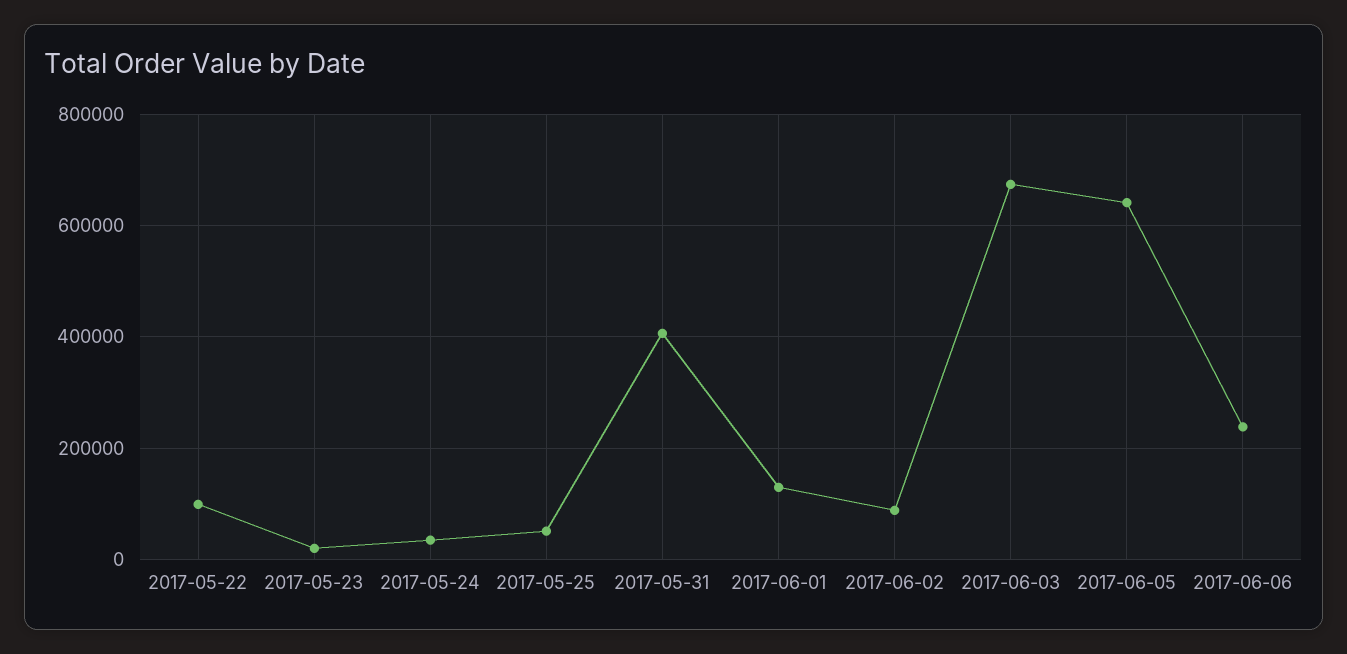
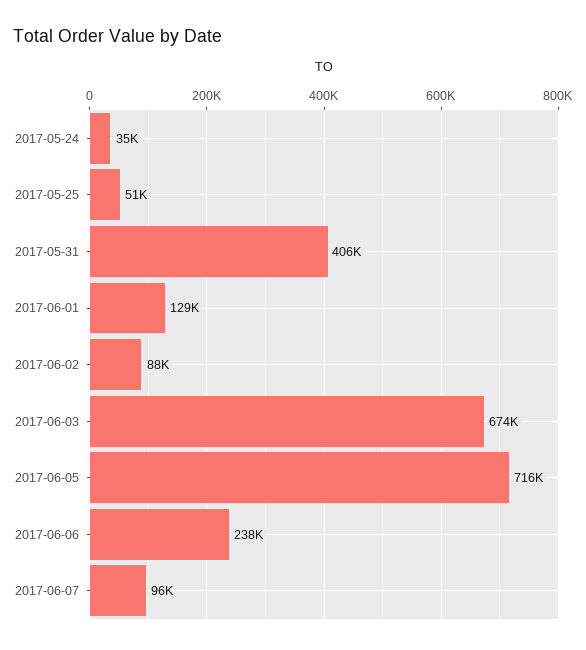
2017-05-22: 100000 -> none
2017-05-23: 20000 -> none
2017-06-05: 640000 -> 716000
2017-06-07: none -> 96000

